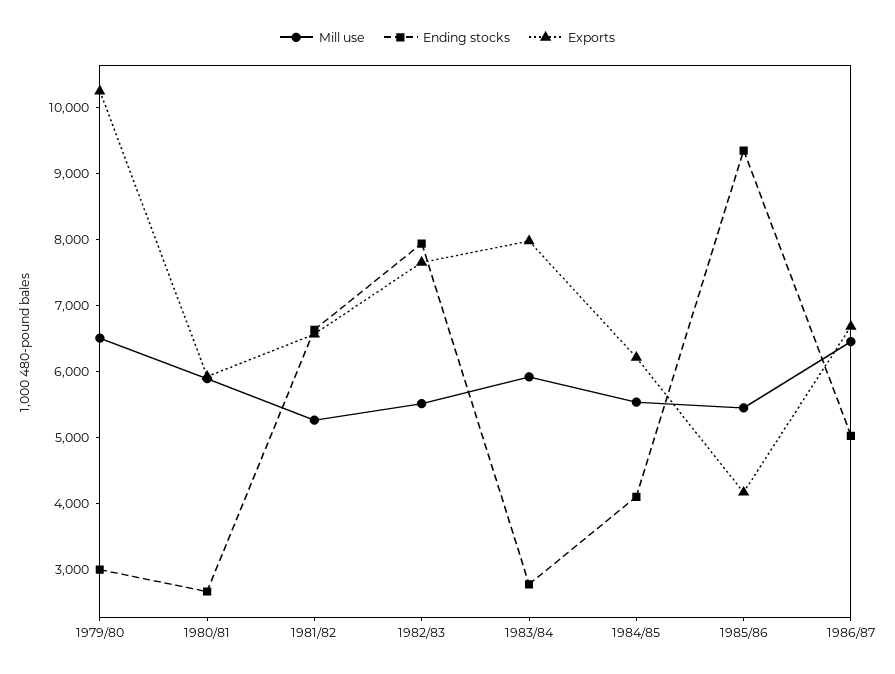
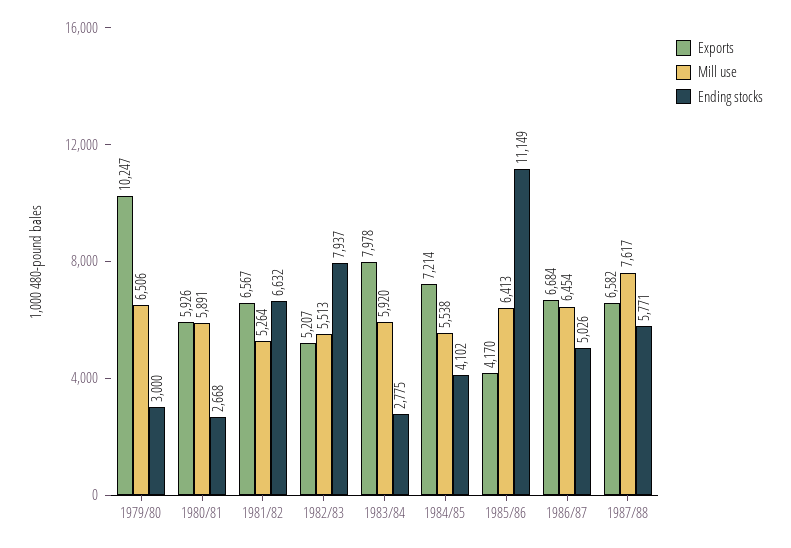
Exports, 1982/83: 7600 -> 5207
Exports, 1984/85: 6200 -> 7214
Mill use, 1985/86: 5400 -> 6413
Ending stocks, 1985/86: 9400 -> 11149
Exports, 1987/88: none -> 6582
Mill use, 1987/88: none -> 7617
Ending stocks, 1987/88: none -> 5771

